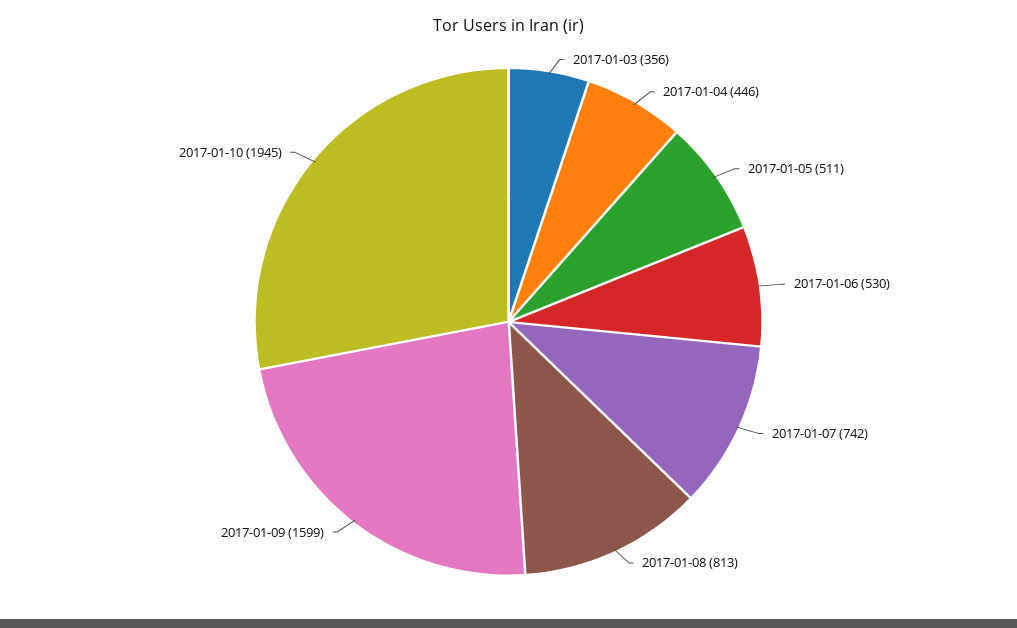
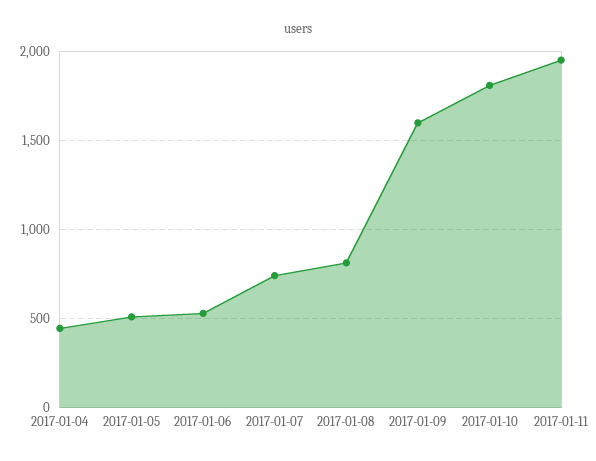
2017-01-03: 356 -> none
2017-01-10: 1945 -> 1800
2017-01-11: none -> 1950

